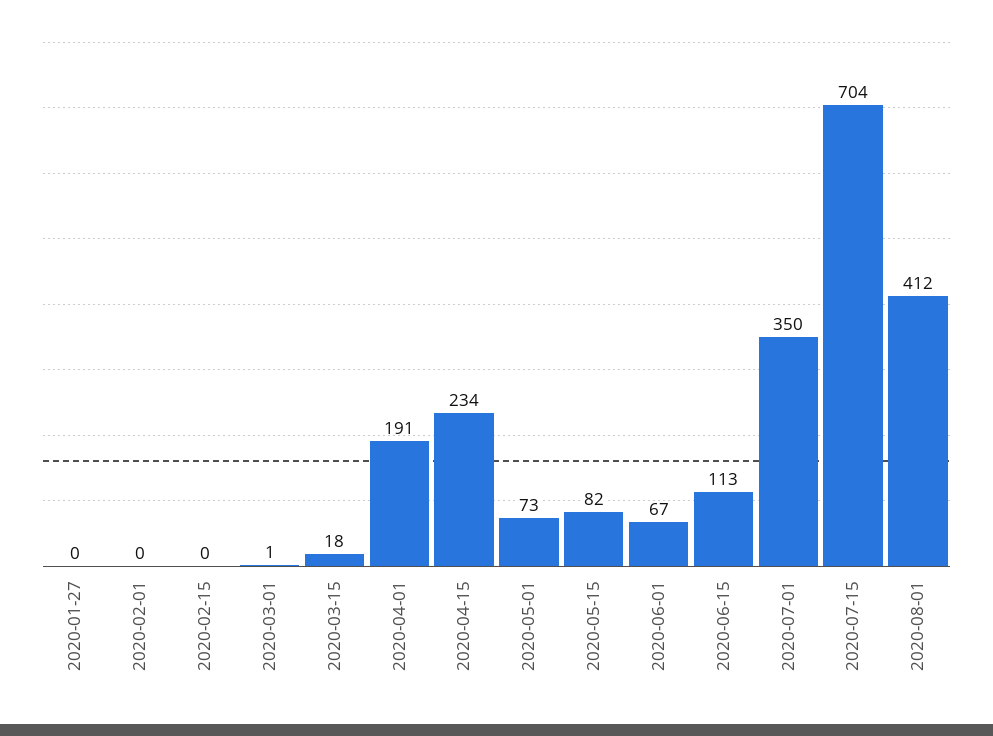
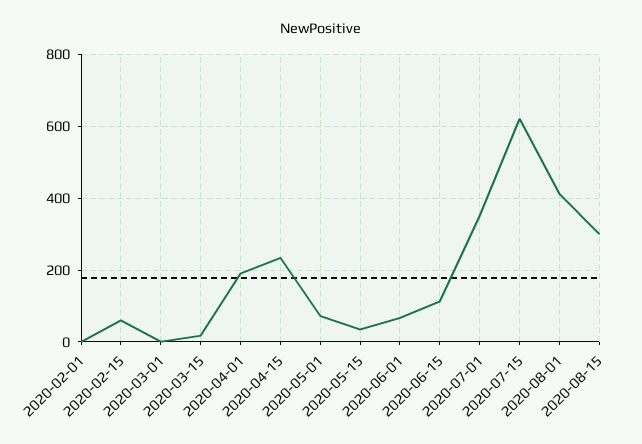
2020-01-27: 0 -> none
2020-02-15: 0 -> 60
2020-05-15: 82 -> 40
2020-07-15: 704 -> 620
2020-08-15: none -> 300

